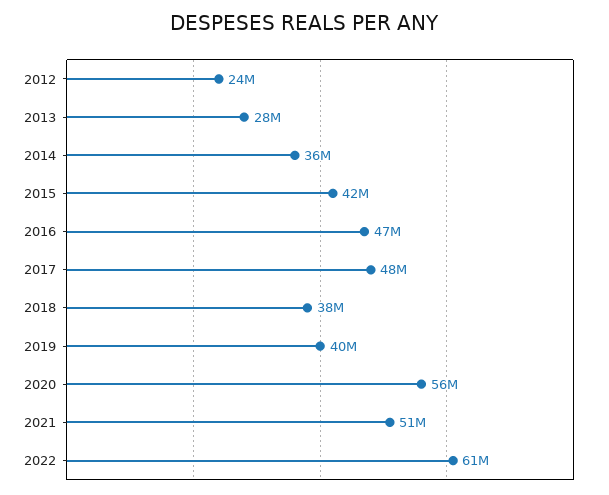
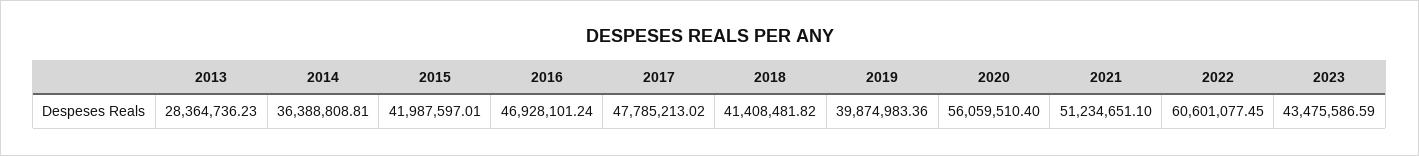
2012: 24000000 -> none
2018: 38000000 -> 41408481.82
2023: none -> 43475586.59

